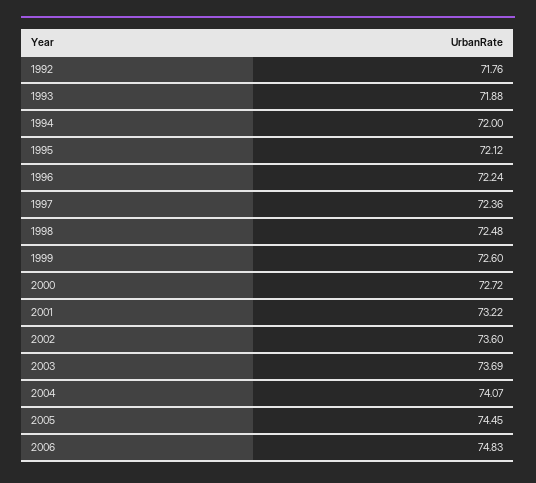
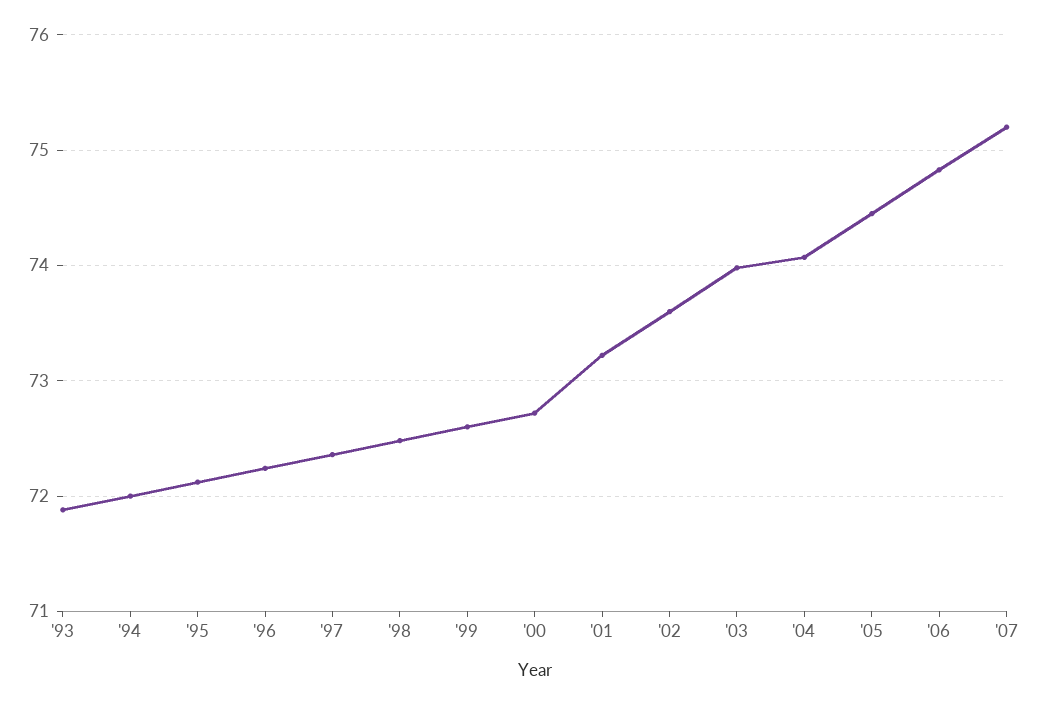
1992: 71.76 -> none
2003: 73.69 -> 74
'07: none -> 75.2

